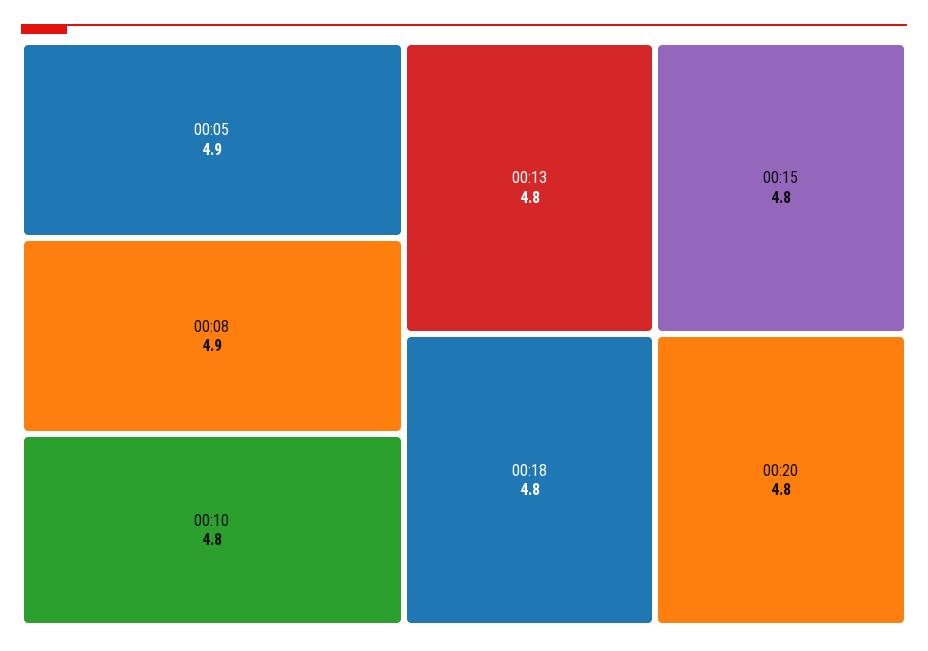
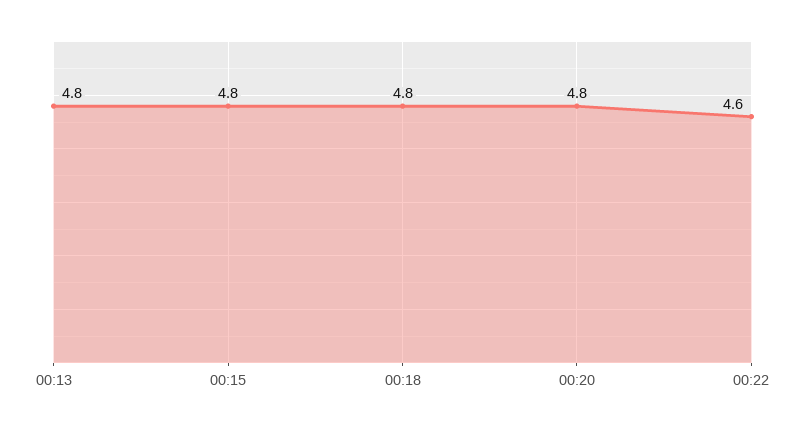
00:05: 4.9 -> none
00:08: 4.9 -> none
00:10: 4.8 -> none
00:22: none -> 4.6

